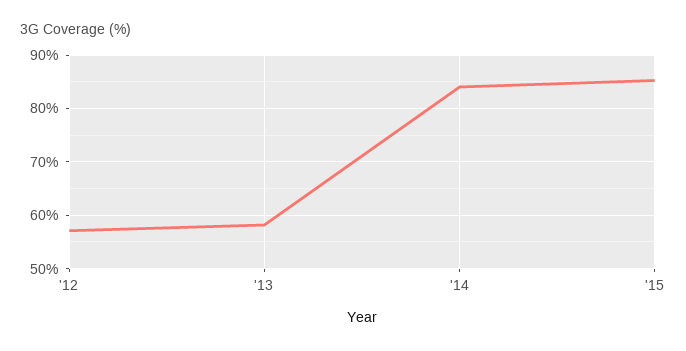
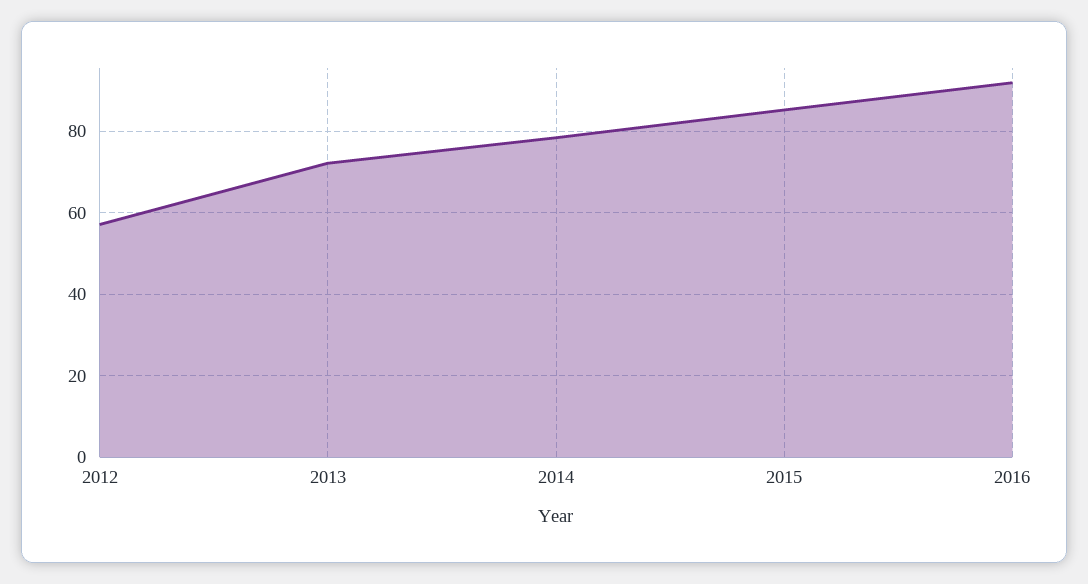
'13: 58 -> 72
'14: 84 -> 78
2016: none -> 92

